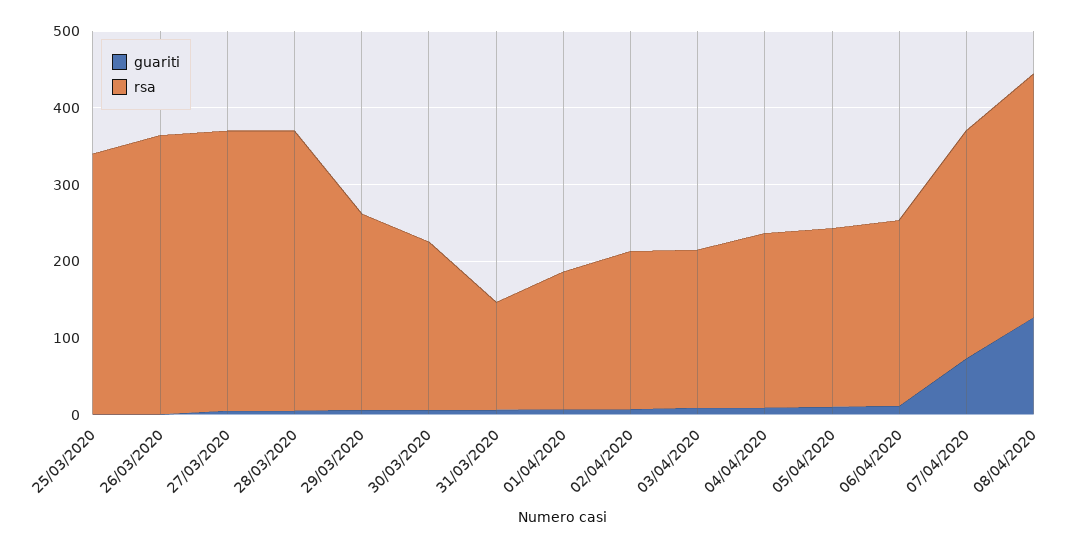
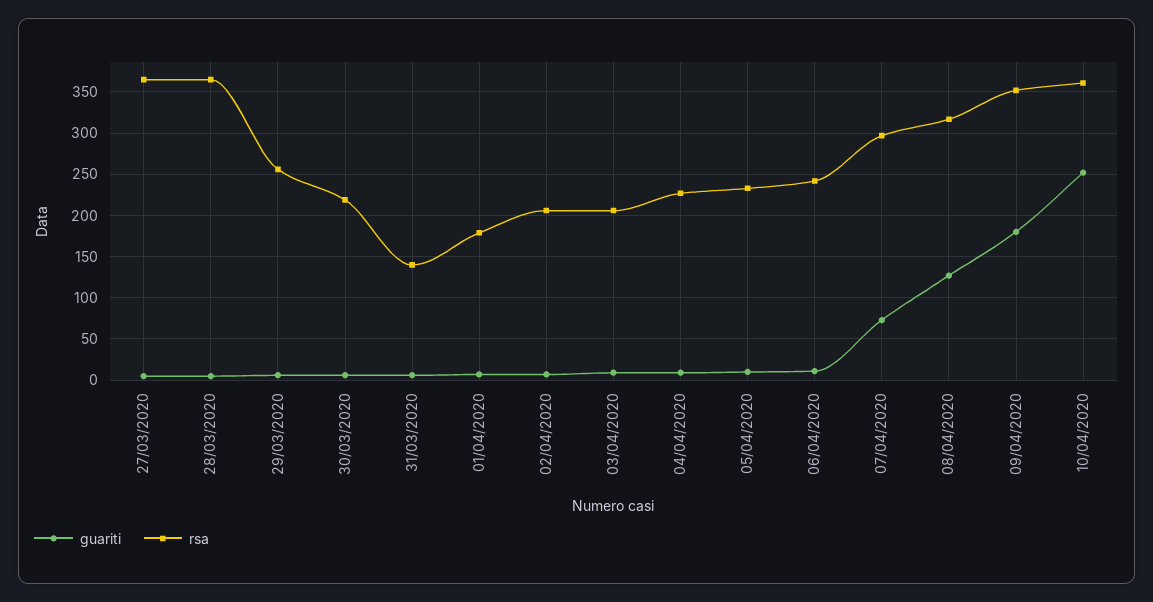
guariti, 25/03/2020: 0 -> none
rsa, 25/03/2020: 340 -> none
guariti, 26/03/2020: 0 -> none
rsa, 26/03/2020: 360 -> none
guariti, 09/04/2020: none -> 180
rsa, 09/04/2020: none -> 350
guariti, 10/04/2020: none -> 250
rsa, 10/04/2020: none -> 360

